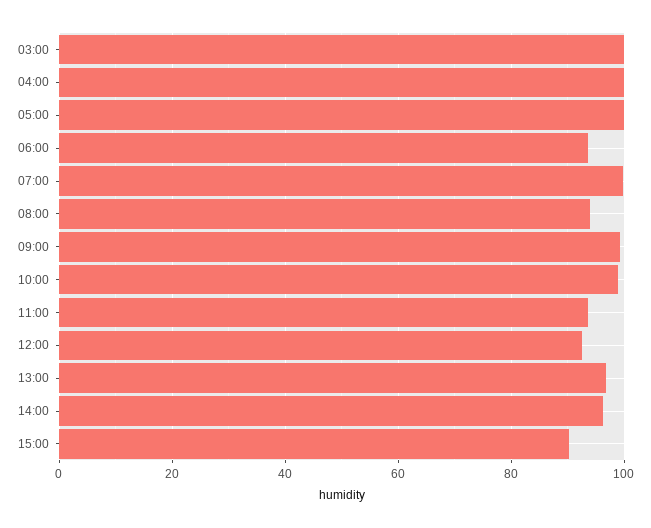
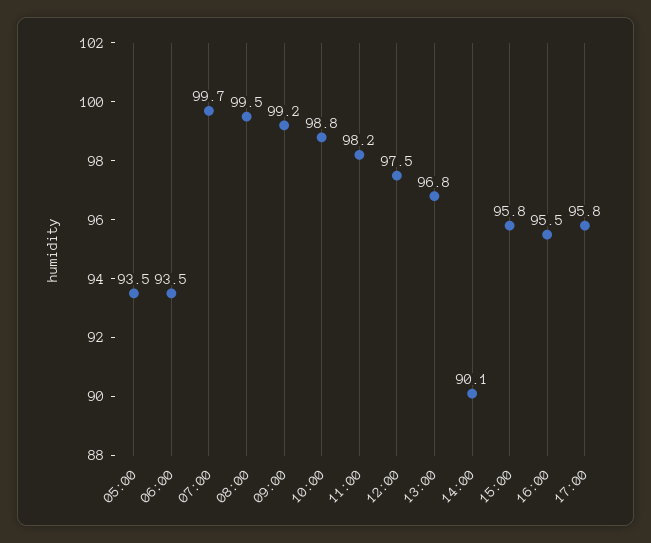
03:00: 100 -> none
04:00: 100 -> none
05:00: 100 -> 93.5
08:00: 94 -> 99.5
11:00: 94 -> 98.2
12:00: 92 -> 97.5
14:00: 96 -> 90.1
15:00: 90 -> 95.8
16:00: none -> 95.5
17:00: none -> 95.8

